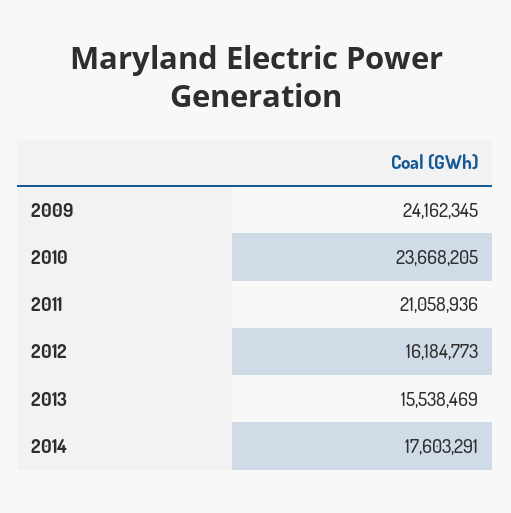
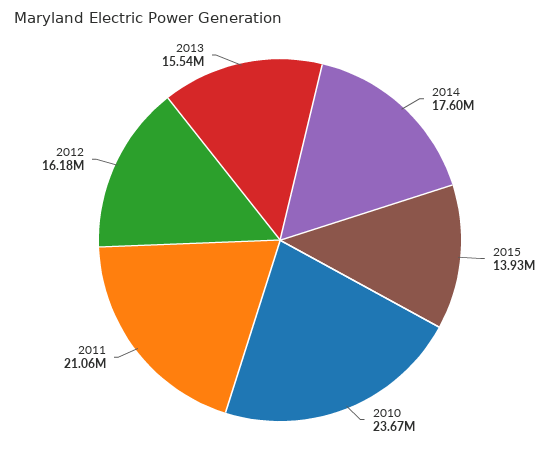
2009: 24162345 -> none
2015: none -> 13930000

